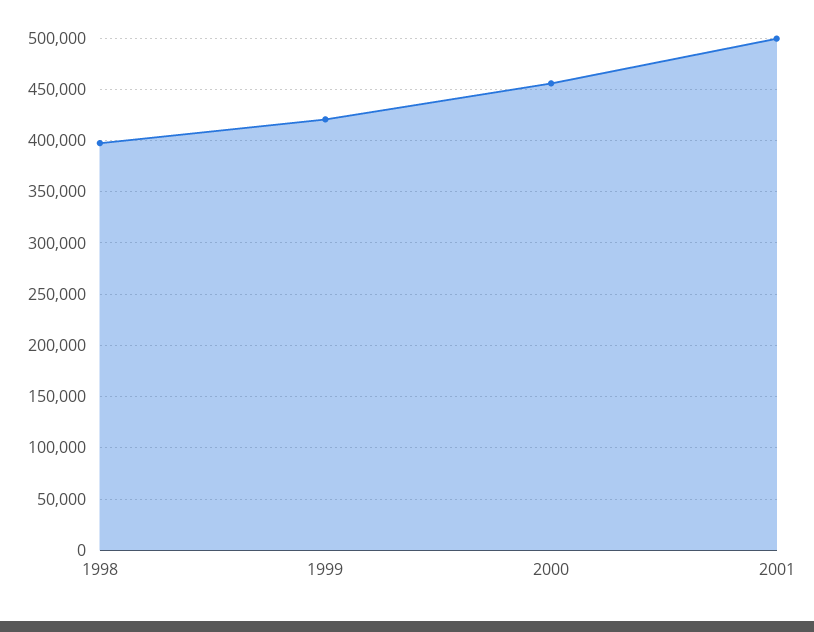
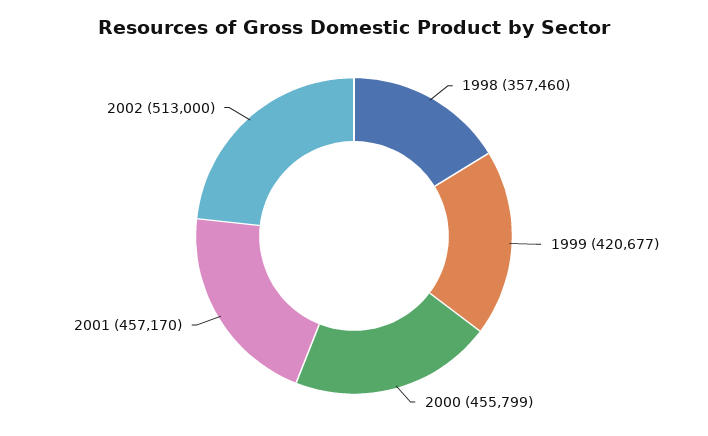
1998: 400000 -> 357460
2001: 500000 -> 457170
2002: none -> 513000

